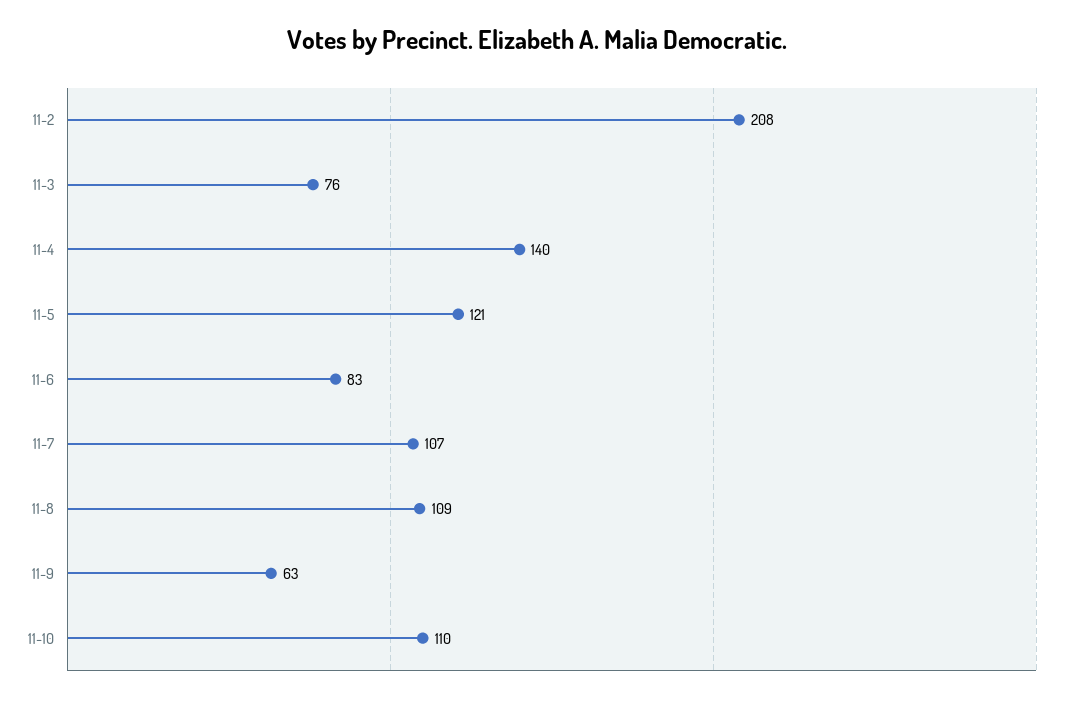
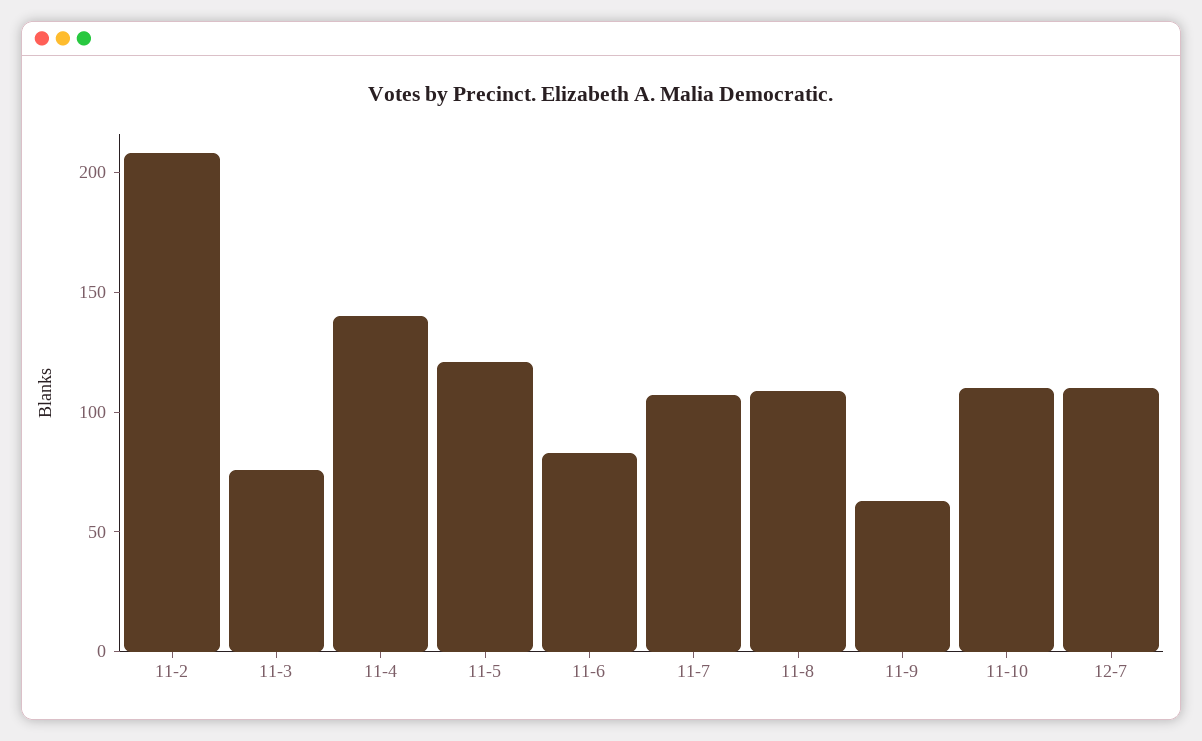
12-7: none -> 110

